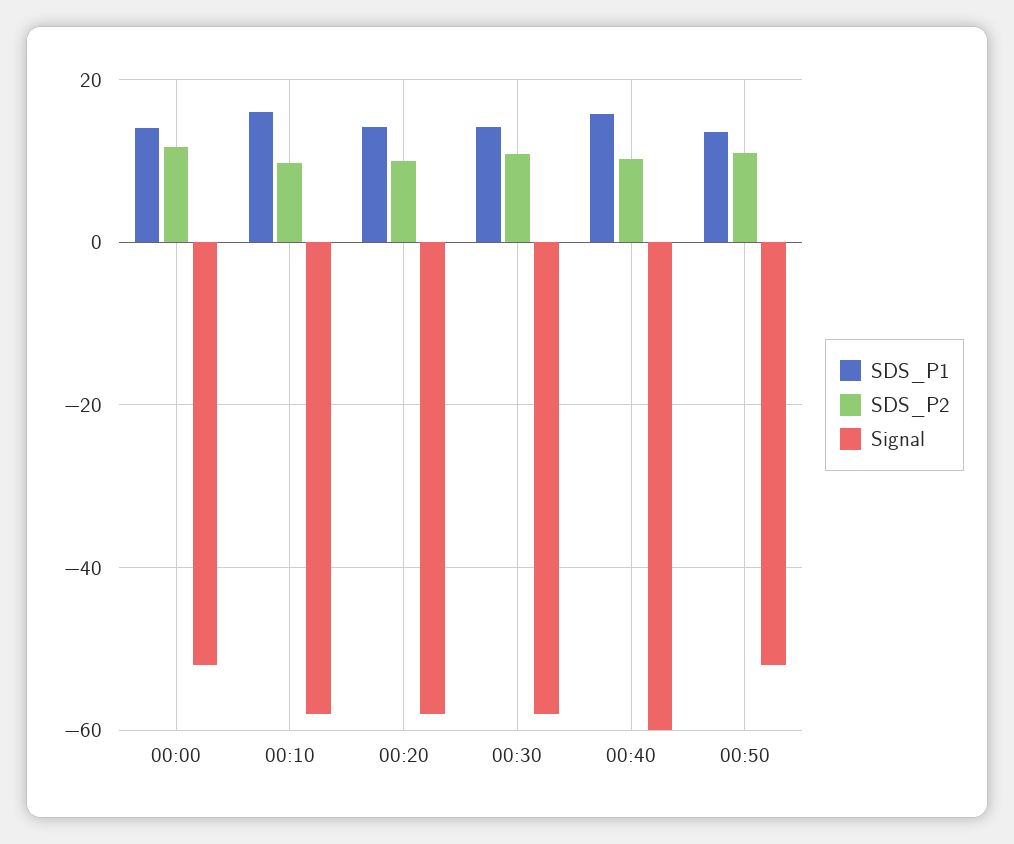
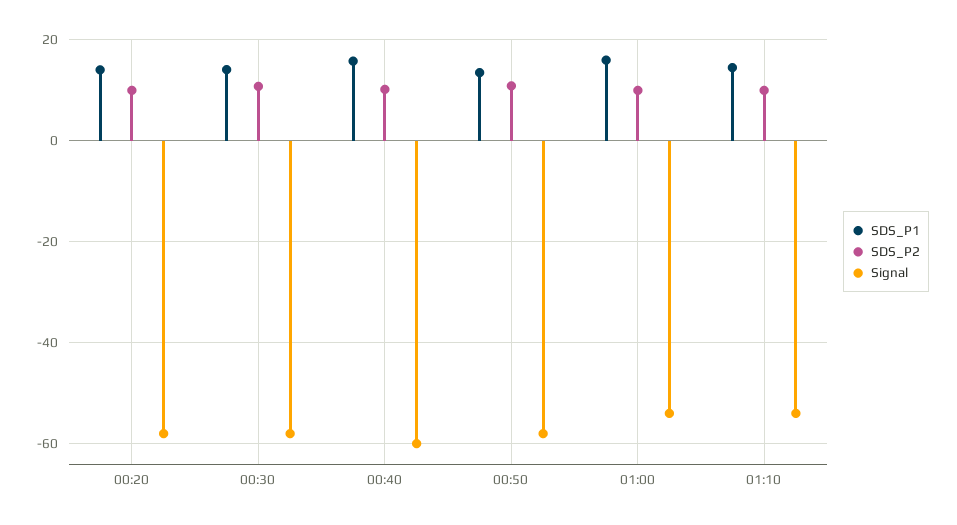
SDS_P1, 00:00: 14 -> none
SDS_P2, 00:00: 12 -> none
Signal, 00:00: -52 -> none
SDS_P1, 00:10: 16 -> none
SDS_P2, 00:10: 10 -> none
Signal, 00:10: -58 -> none
Signal, 00:50: -52 -> -58
SDS_P1, 01:00: none -> 16
SDS_P2, 01:00: none -> 10
Signal, 01:00: none -> -54
SDS_P1, 01:10: none -> 14
SDS_P2, 01:10: none -> 10
Signal, 01:10: none -> -54

